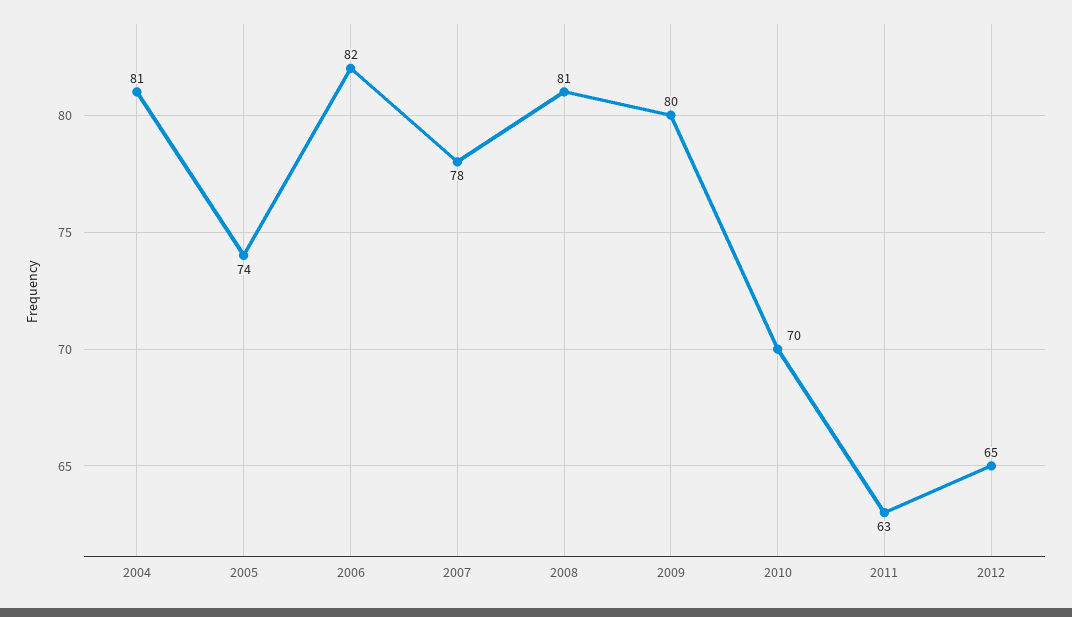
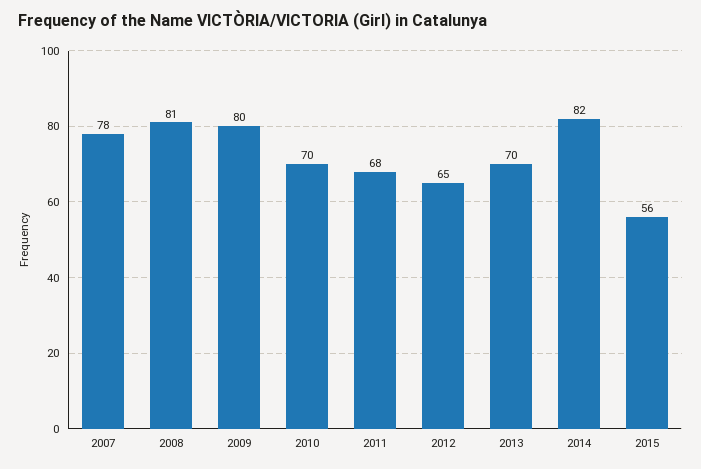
2004: 81 -> none
2005: 74 -> none
2006: 82 -> none
2011: 63 -> 68
2013: none -> 70
2014: none -> 82
2015: none -> 56

